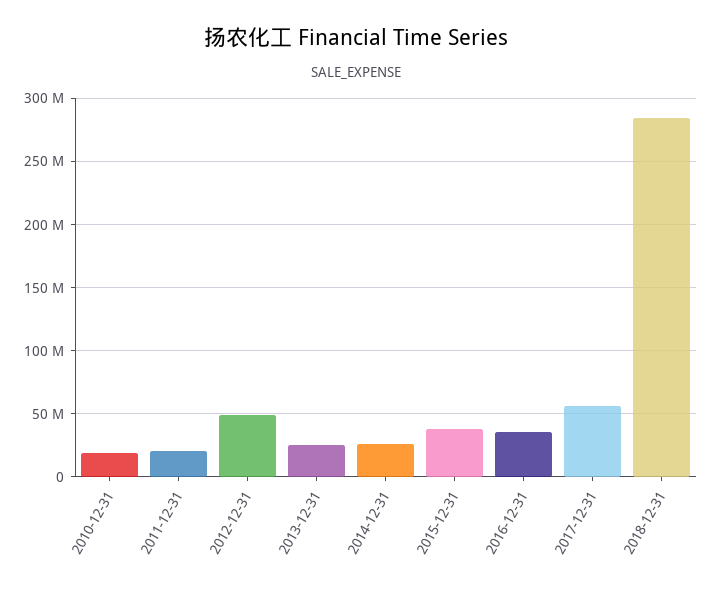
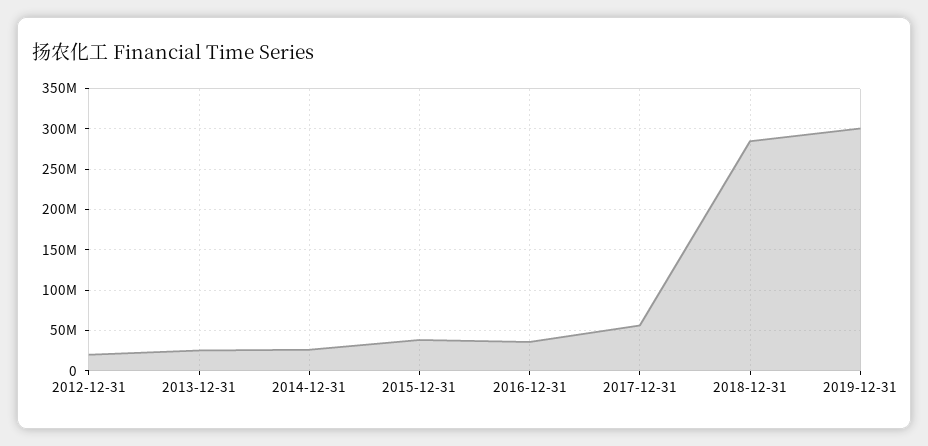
2010-12-31: 20000000 -> none
2011-12-31: 20000000 -> none
2012-12-31: 50000000 -> 20000000
2019-12-31: none -> 300000000

